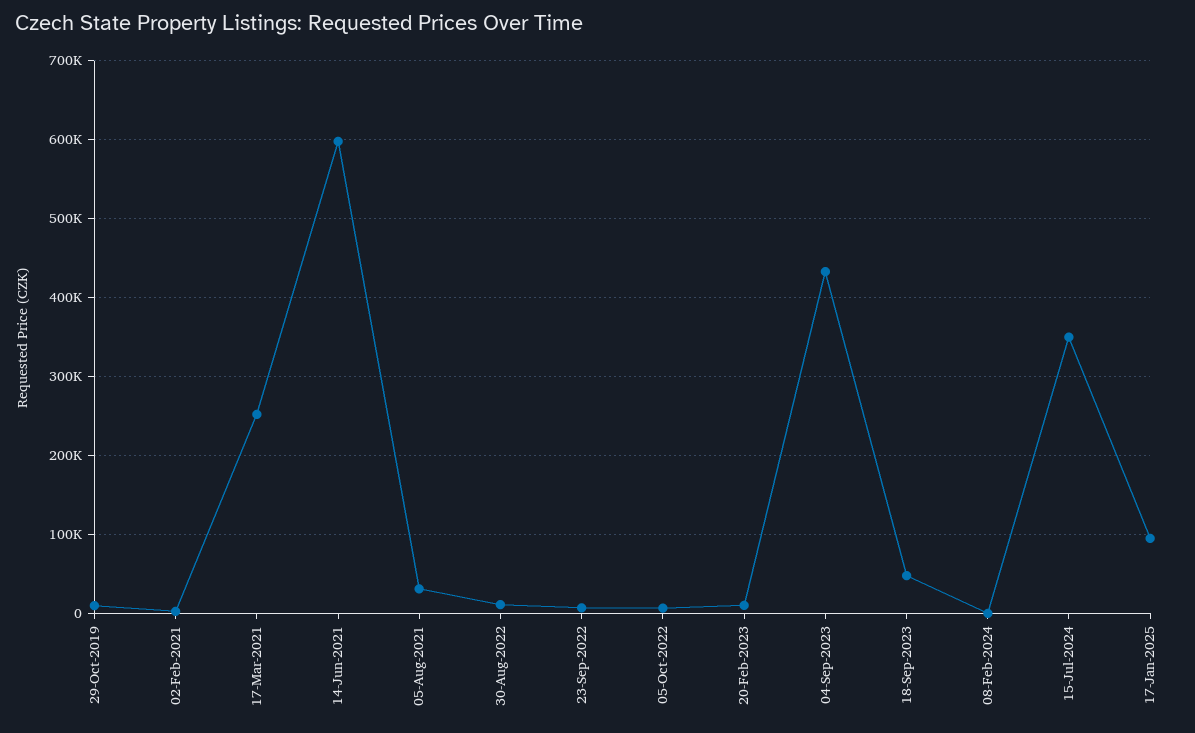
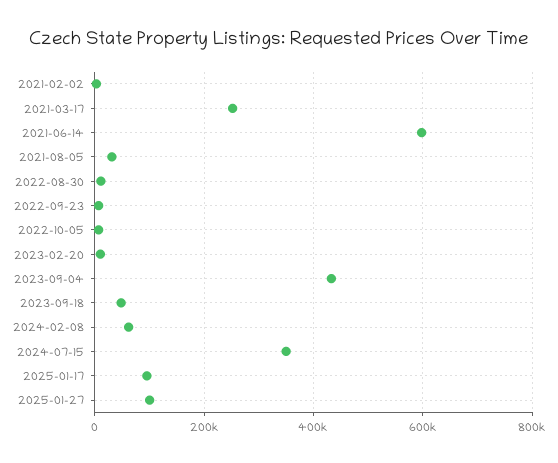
29-Oct-2019: 10000 -> none
08-Feb-2024: 0 -> 60000
2025-01-27: none -> 100000

